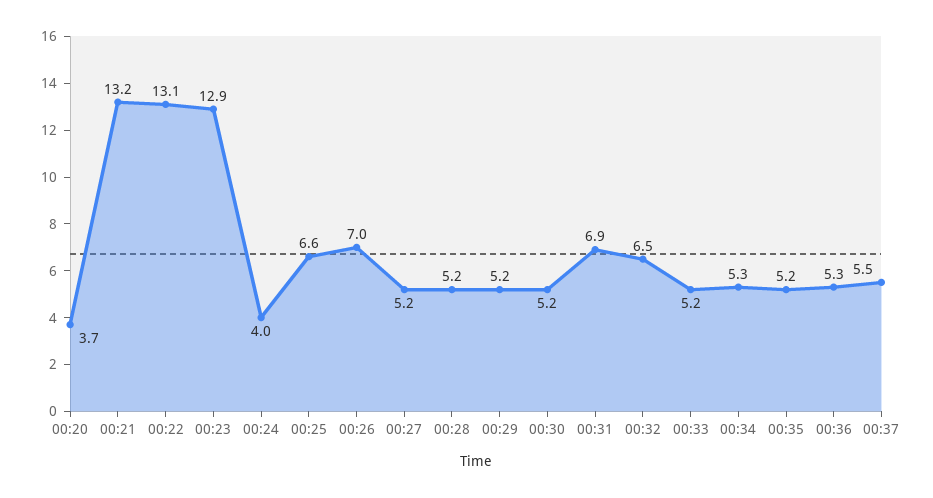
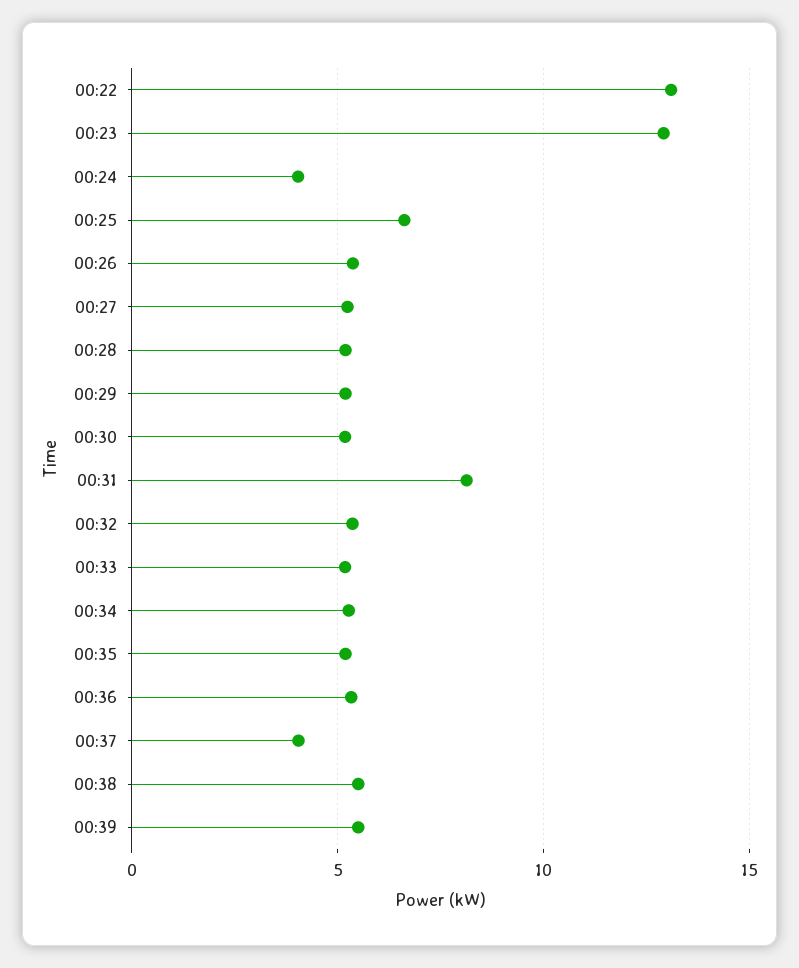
00:20: 3.7 -> none
00:21: 13.2 -> none
00:26: 7 -> 5.5
00:31: 6.9 -> 8
00:32: 6.5 -> 5.5
00:37: 5.5 -> 4
00:38: none -> 5.5
00:39: none -> 5.5

